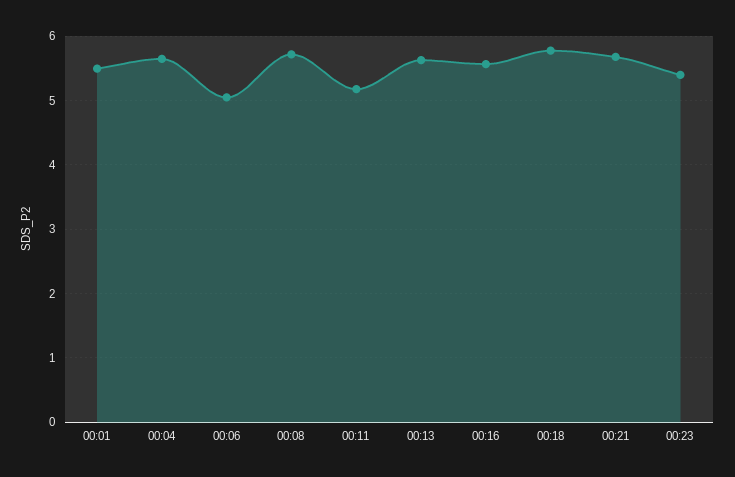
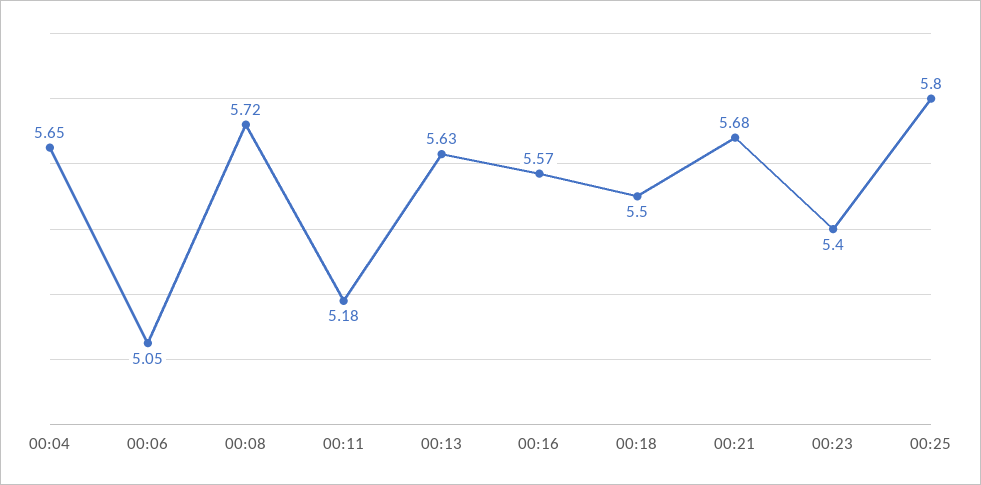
00:01: 5.5 -> none
00:18: 5.8 -> 5.5
00:25: none -> 5.8

